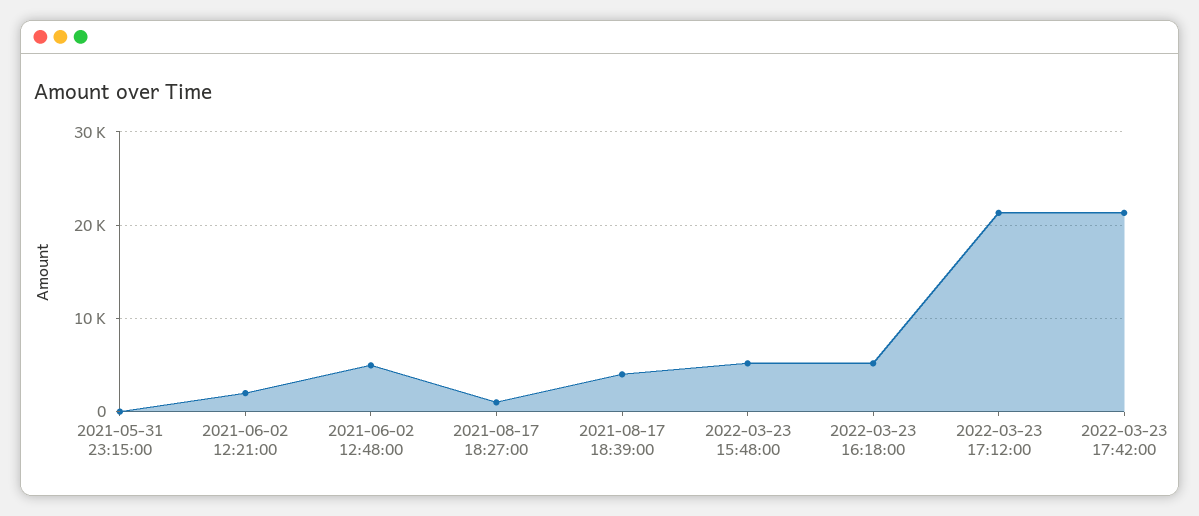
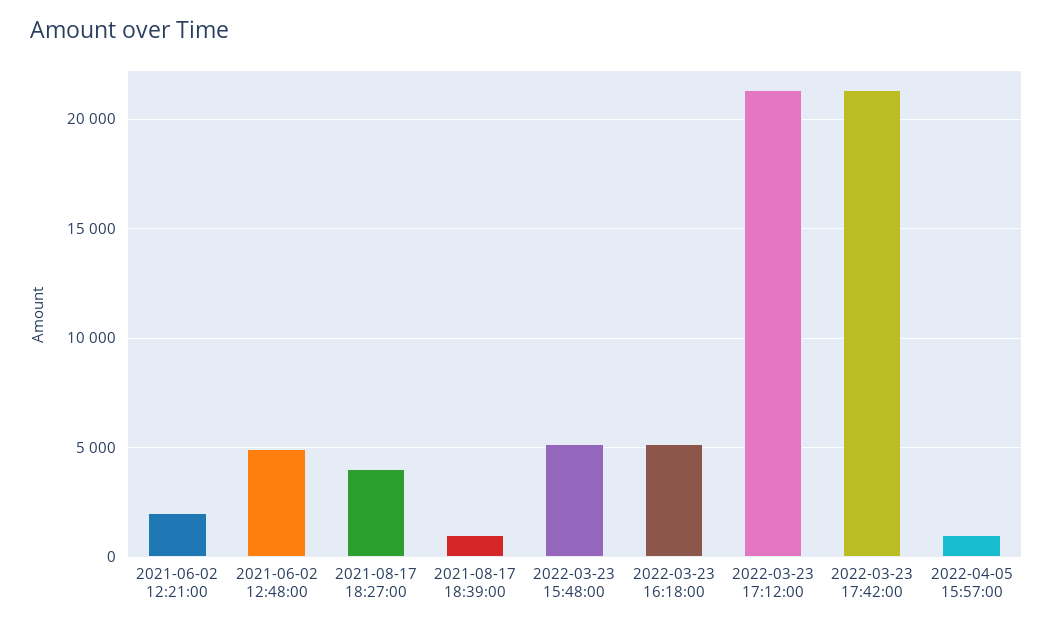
2021-05-31 23:15:00: 0 -> none
2021-08-17 18:27:00: 1000 -> 4000
2021-08-17 18:39:00: 4000 -> 1000
2022-04-05 15:57:00: none -> 1000

